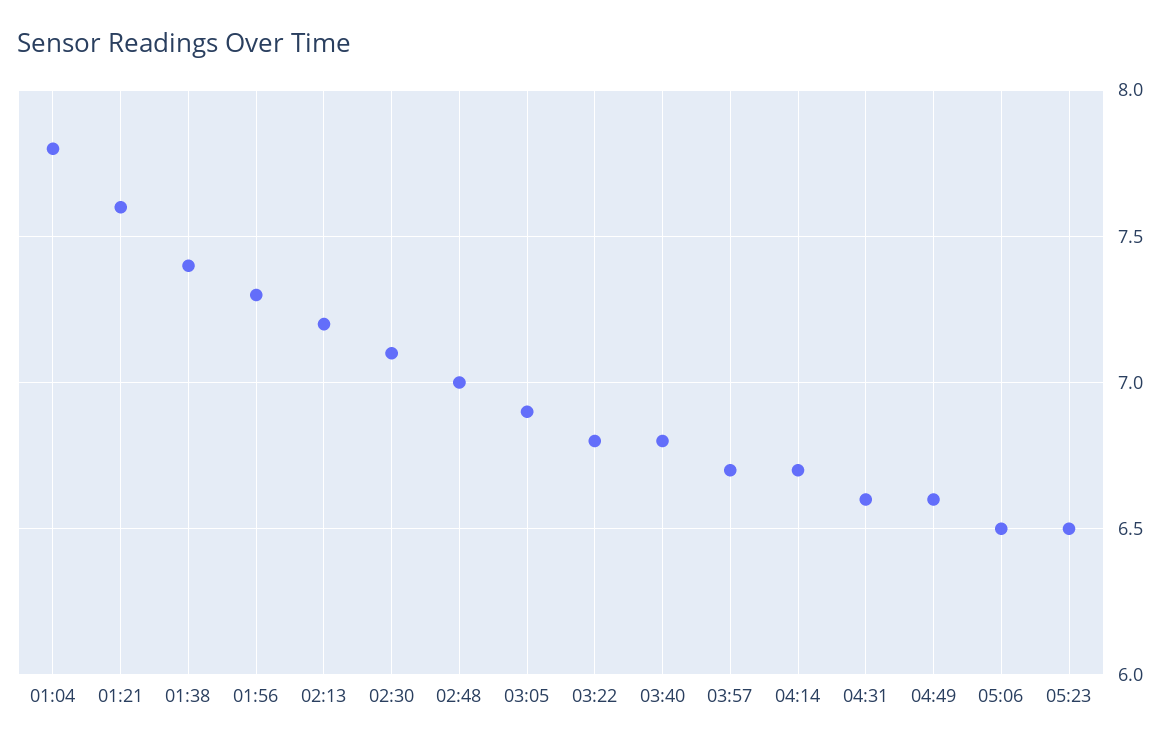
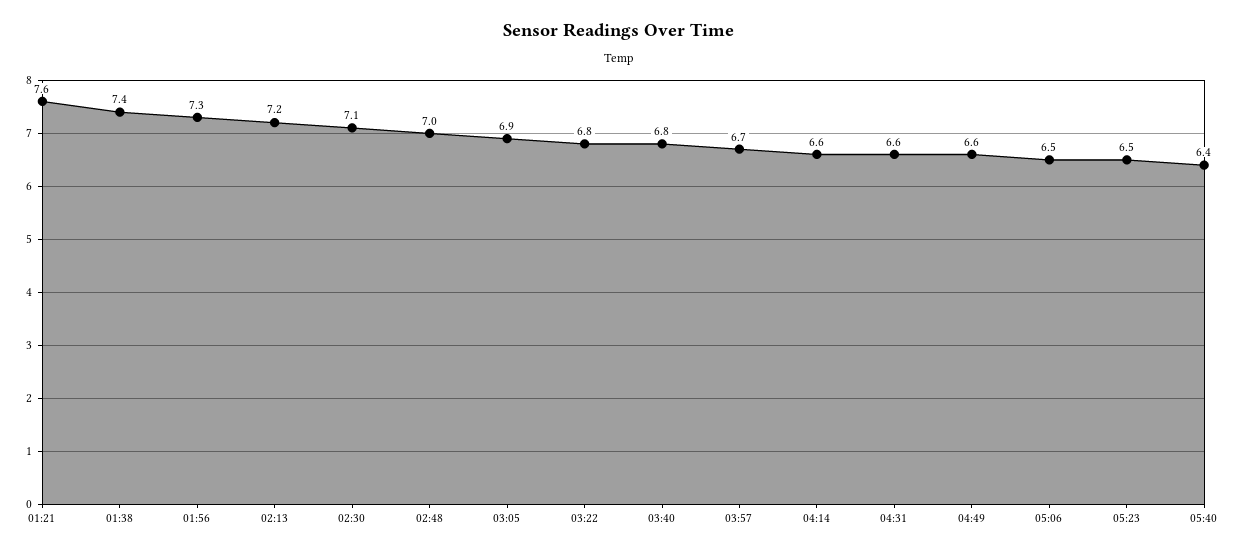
01:04: 7.8 -> none
04:14: 6.7 -> 6.6
05:40: none -> 6.4

